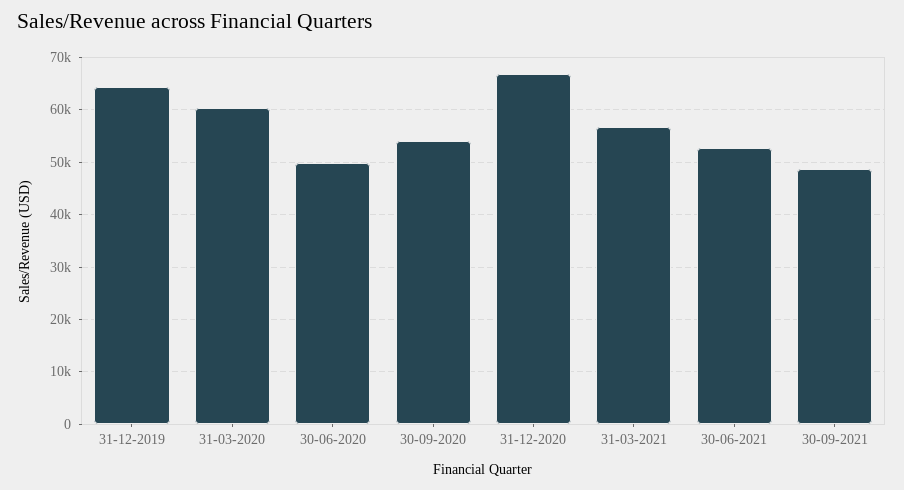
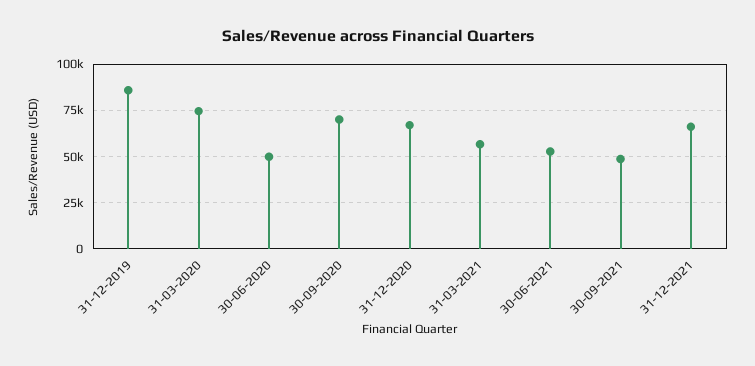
31-12-2019: 64000 -> 85000
31-03-2020: 60000 -> 75000
30-09-2020: 54000 -> 70000
31-12-2021: none -> 65000

